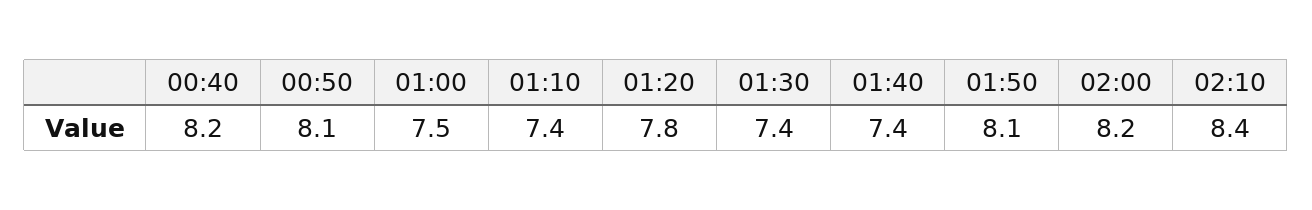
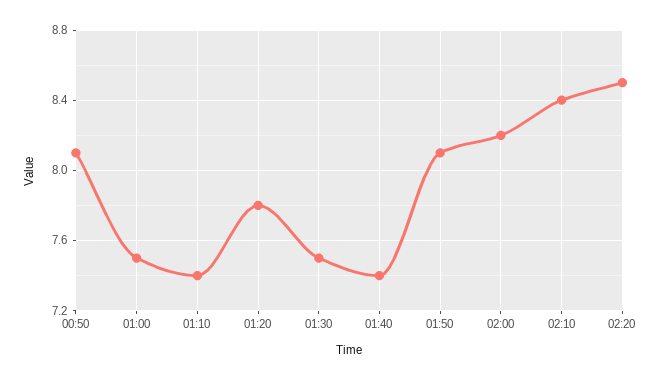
00:40: 8.2 -> none
01:30: 7.4 -> 7.5
02:20: none -> 8.5

